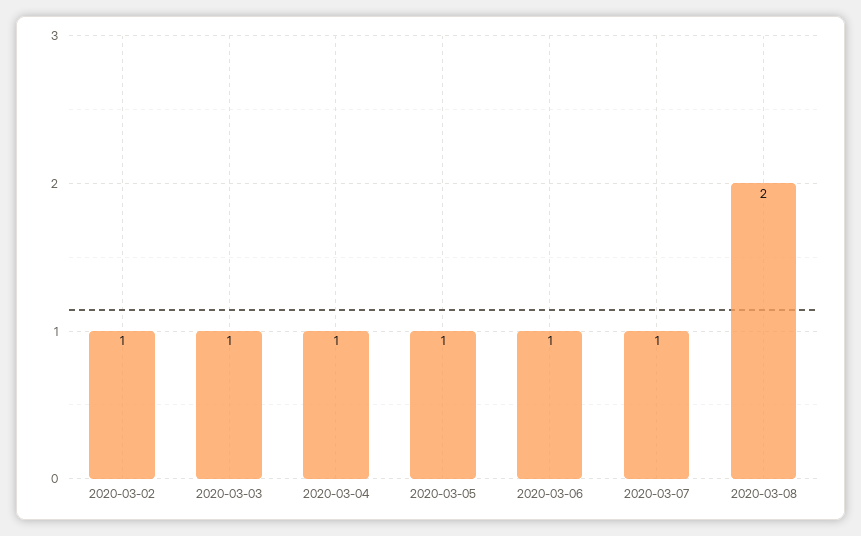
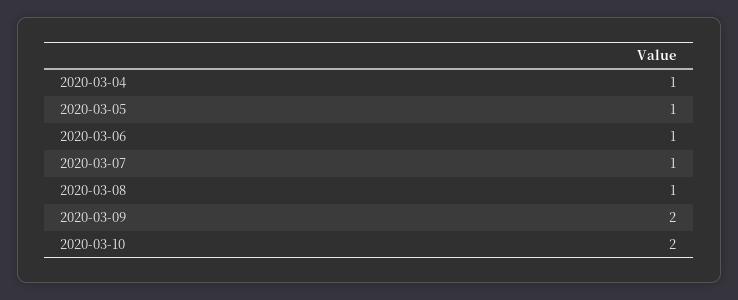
2020-03-02: 1 -> none
2020-03-03: 1 -> none
2020-03-08: 2 -> 1
2020-03-09: none -> 2
2020-03-10: none -> 2

